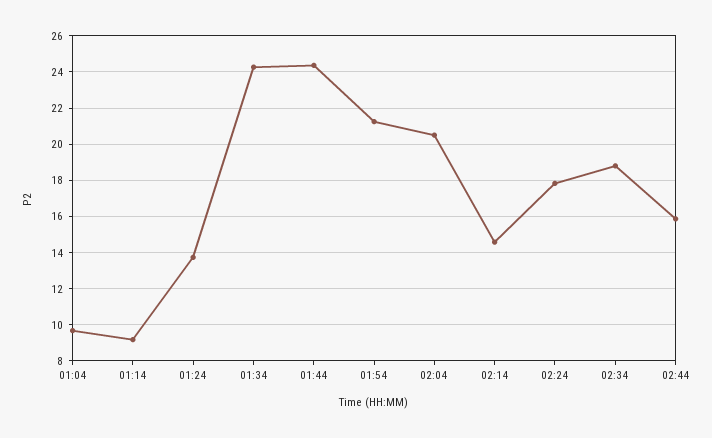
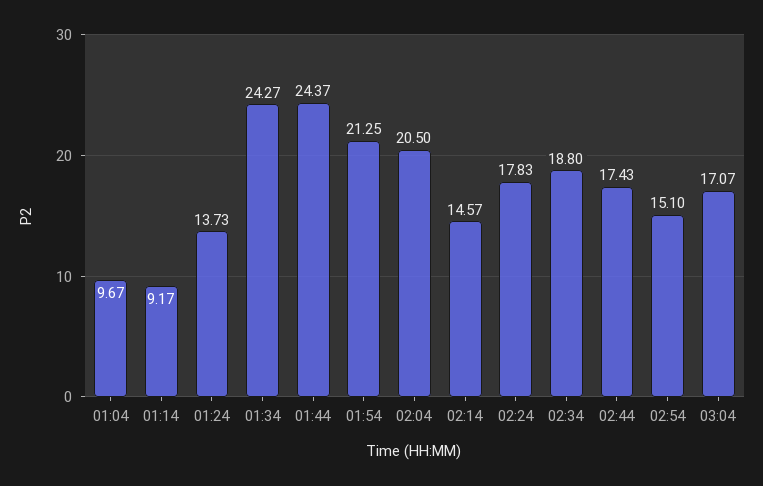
02:44: 16 -> 17.43
02:54: none -> 15.1
03:04: none -> 17.07

